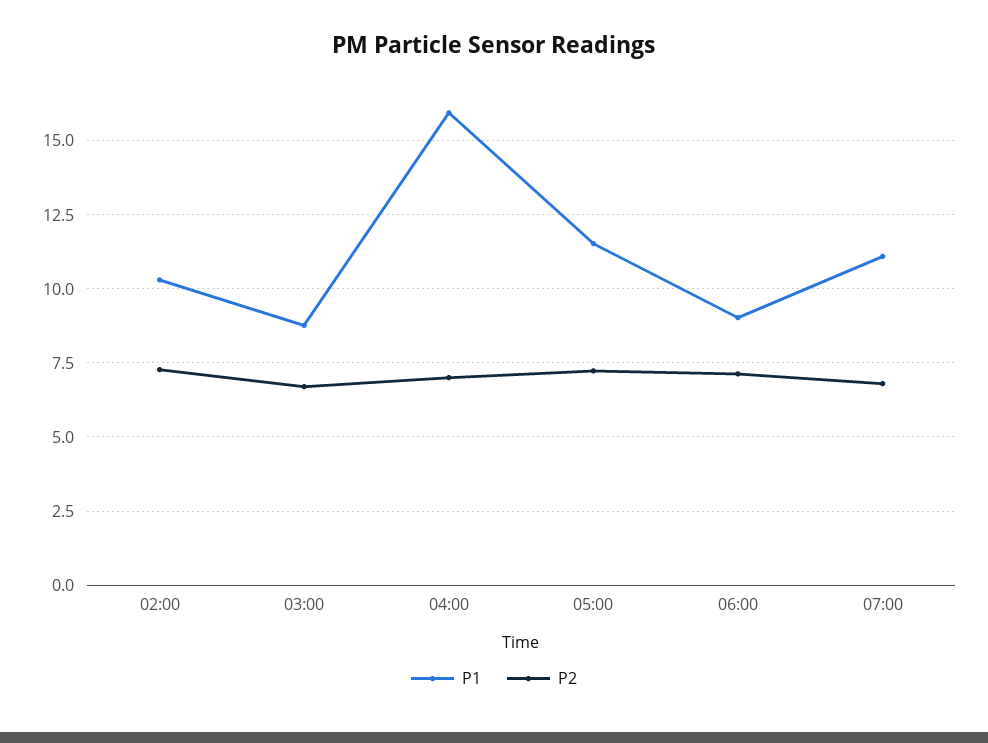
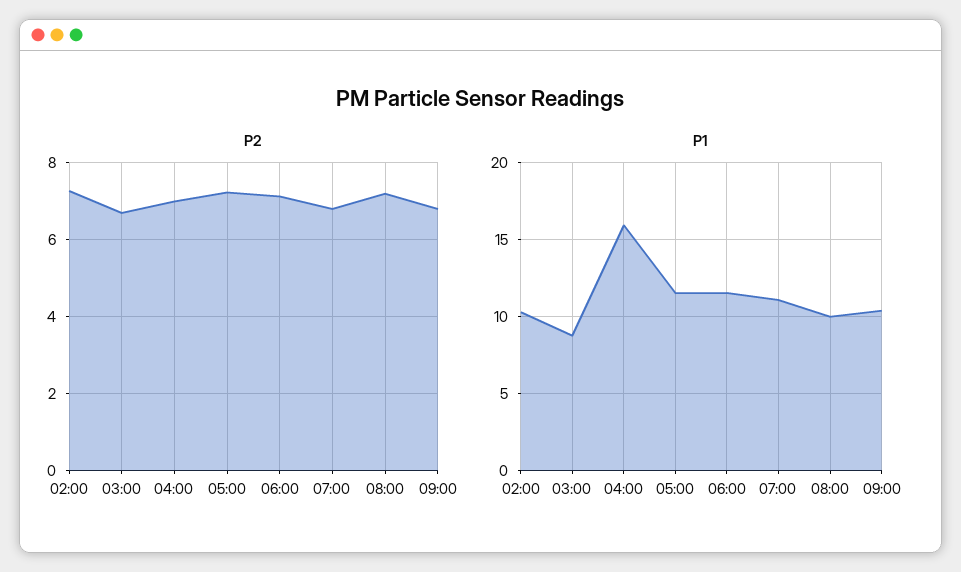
P1, 06:00: 9 -> 11.5
P2, 08:00: none -> 7.2
P2, 09:00: none -> 6.8
P1, 08:00: none -> 10
P1, 09:00: none -> 10.5

